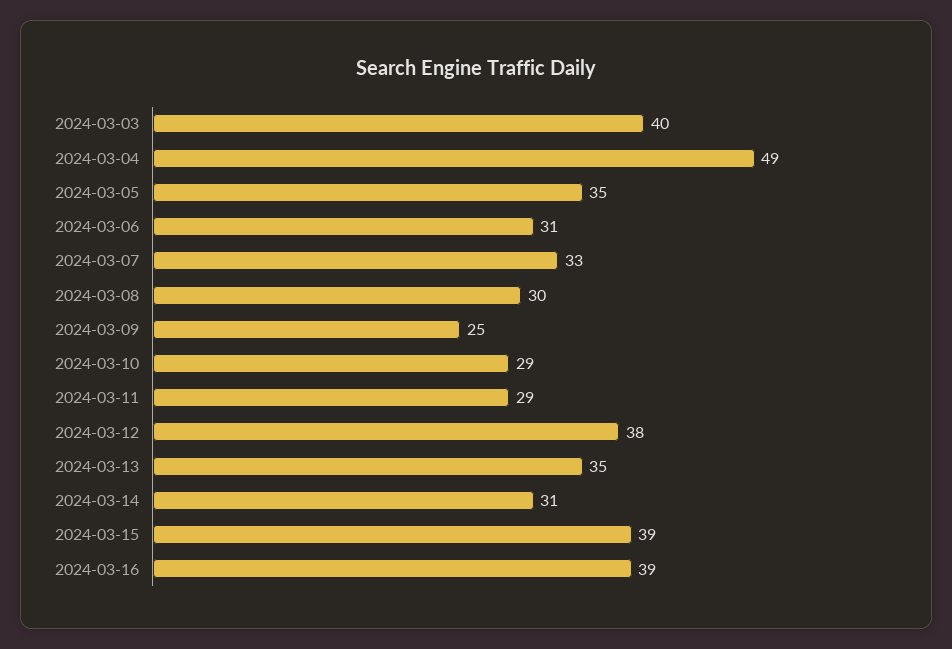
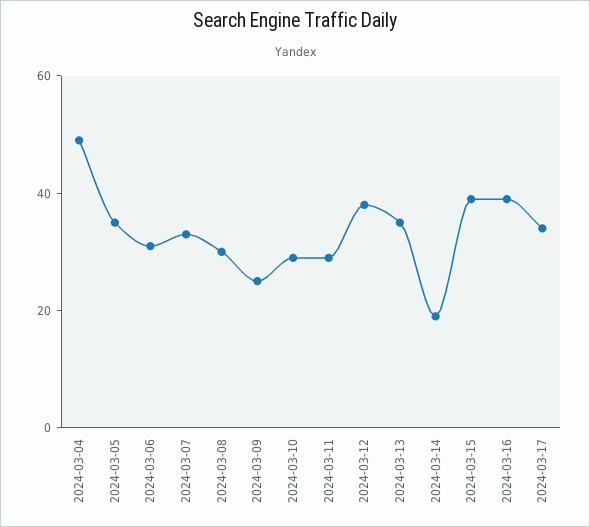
2024-03-03: 40 -> none
2024-03-14: 31 -> 20
2024-03-17: none -> 35

